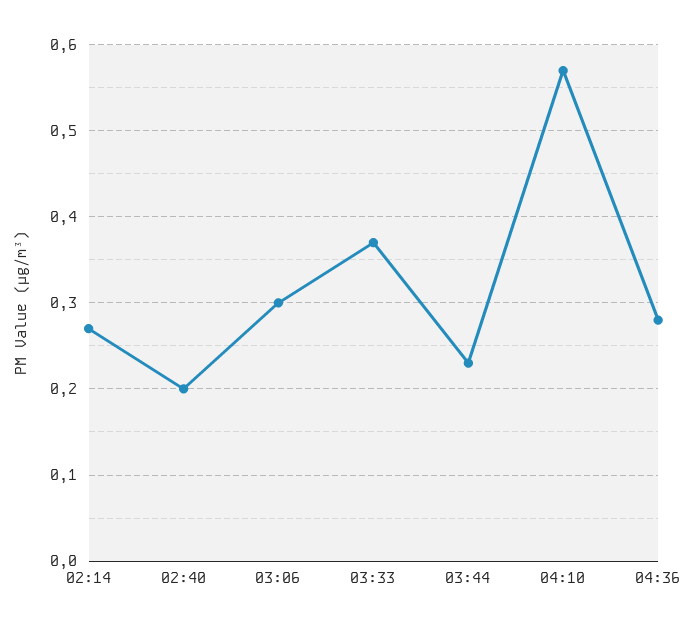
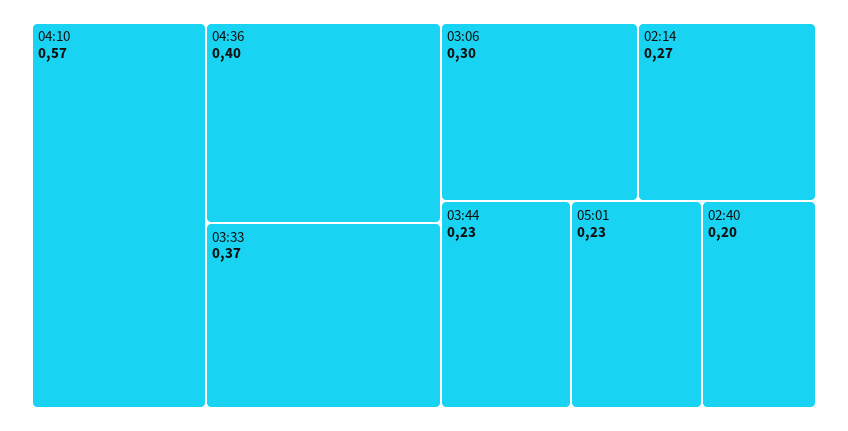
04:36: 0.28 -> 0.4
05:01: none -> 0.23

